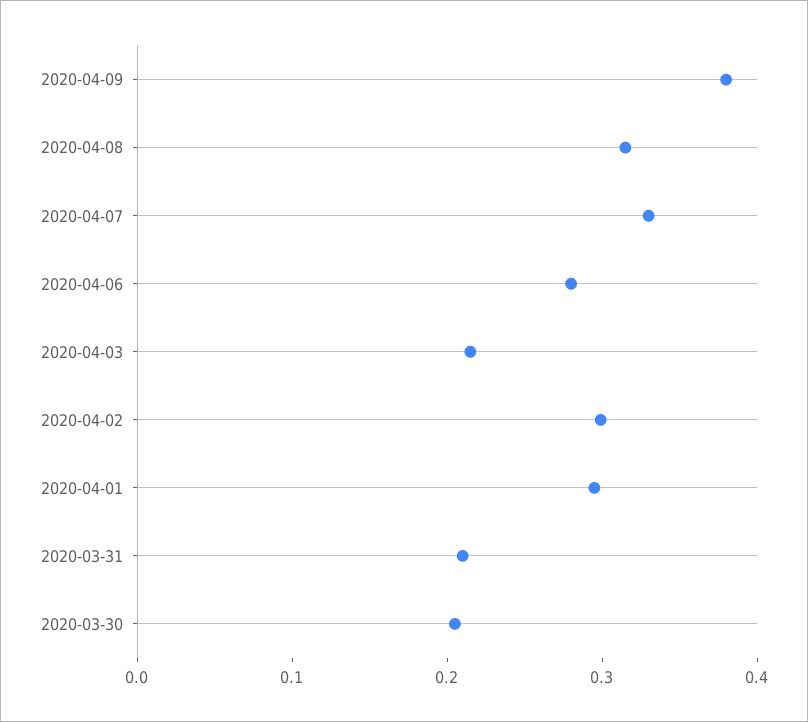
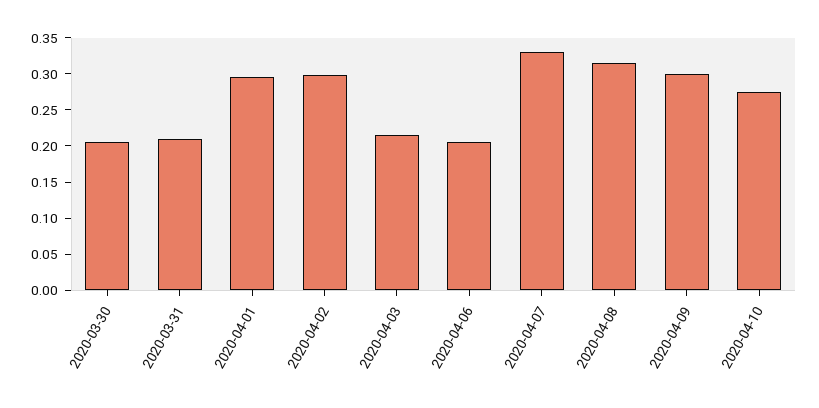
2020-04-09: 0.38 -> 0.3
2020-04-06: 0.28 -> 0.2
2020-04-10: none -> 0.275

